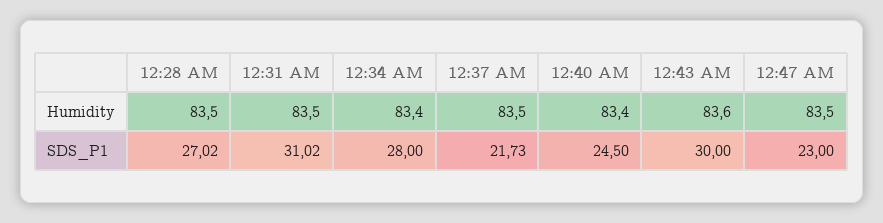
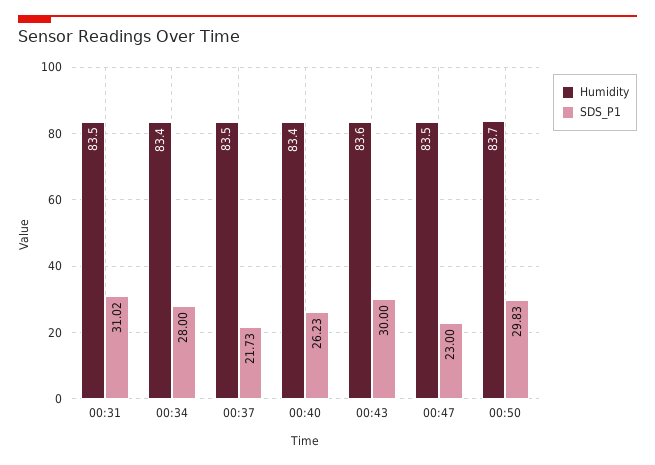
Humidity, 12:28 AM: 83.5 -> none
SDS_P1, 12:28 AM: 27.02 -> none
SDS_P1, 12:40 AM: 24.5 -> 26.23
Humidity, 00:50: none -> 83.7
SDS_P1, 00:50: none -> 29.83

